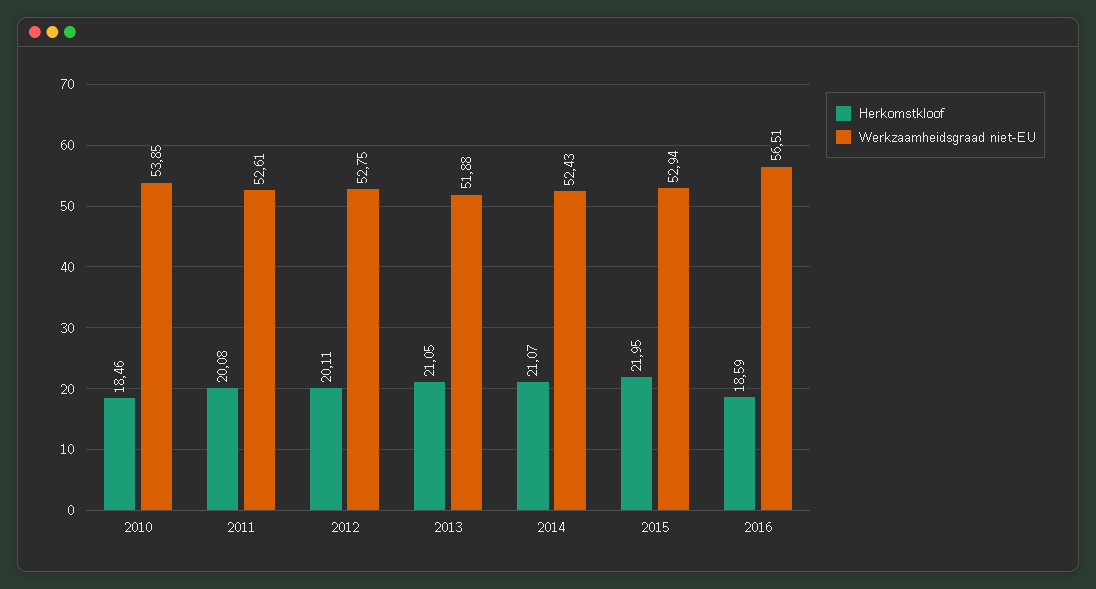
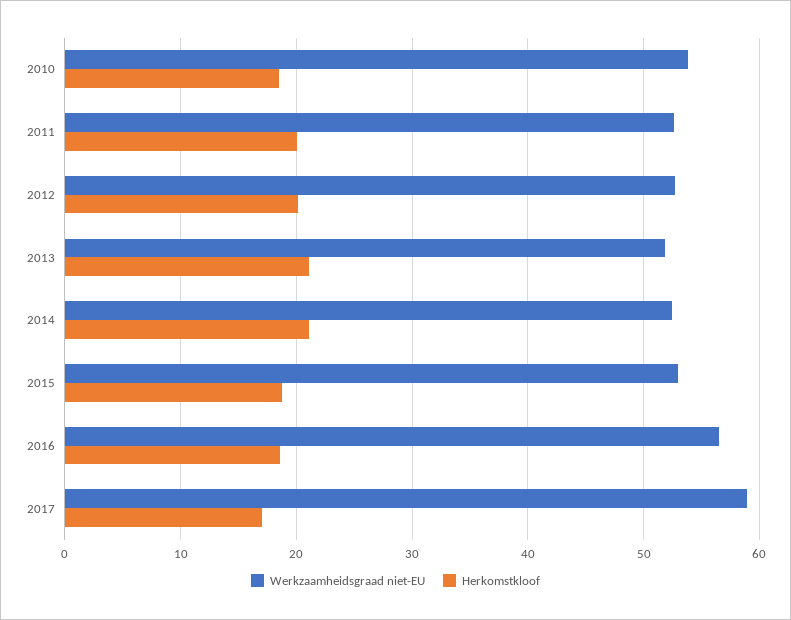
Herkomstkloof, 2015: 21.95 -> 19
Werkzaamheidsgraad niet-EU, 2017: none -> 59
Herkomstkloof, 2017: none -> 17

